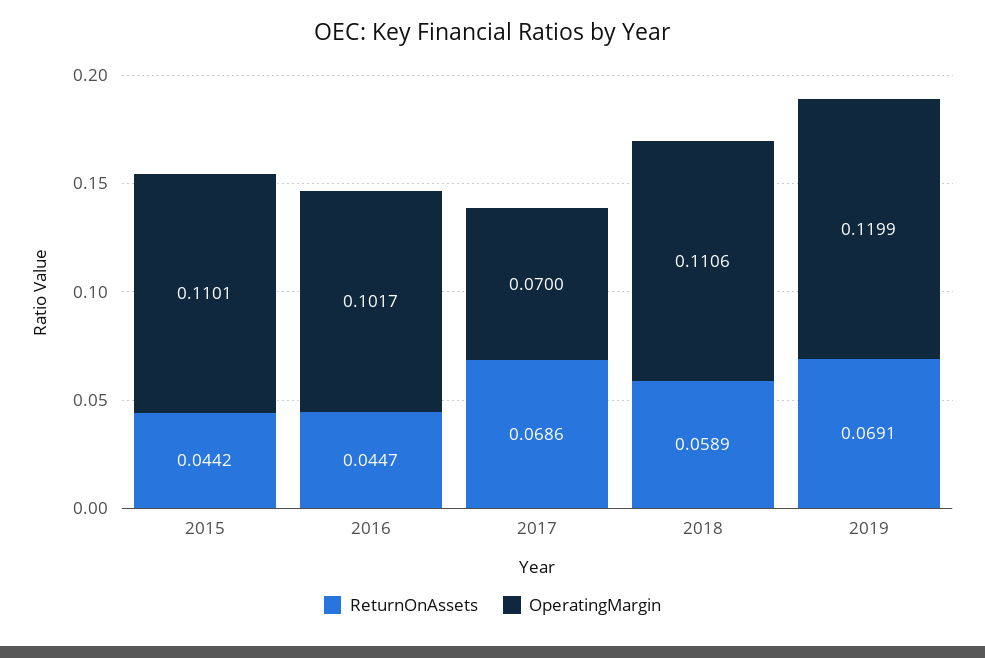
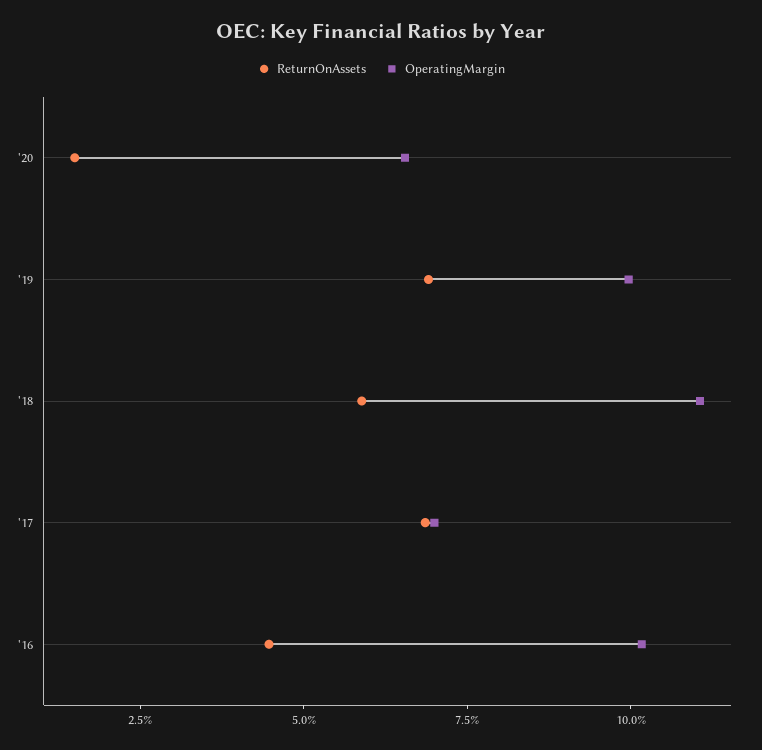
ReturnOnAssets, 2015: 0.0442 -> none
OperatingMargin, 2015: 0.1101 -> none
OperatingMargin, 2019: 0.1199 -> 0.1
ReturnOnAssets, '20: none -> 0.015
OperatingMargin, '20: none -> 0.065

